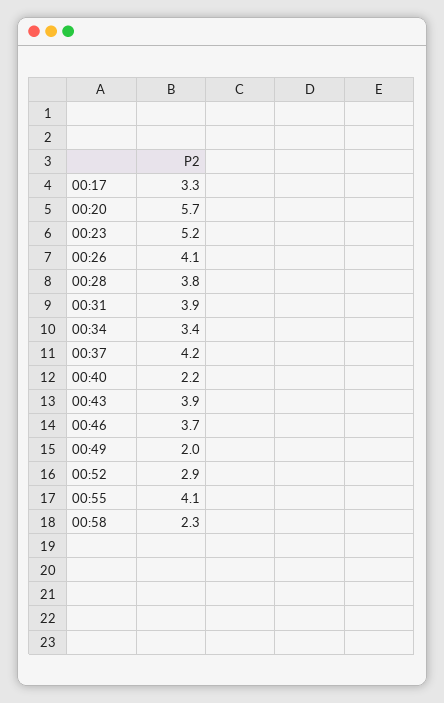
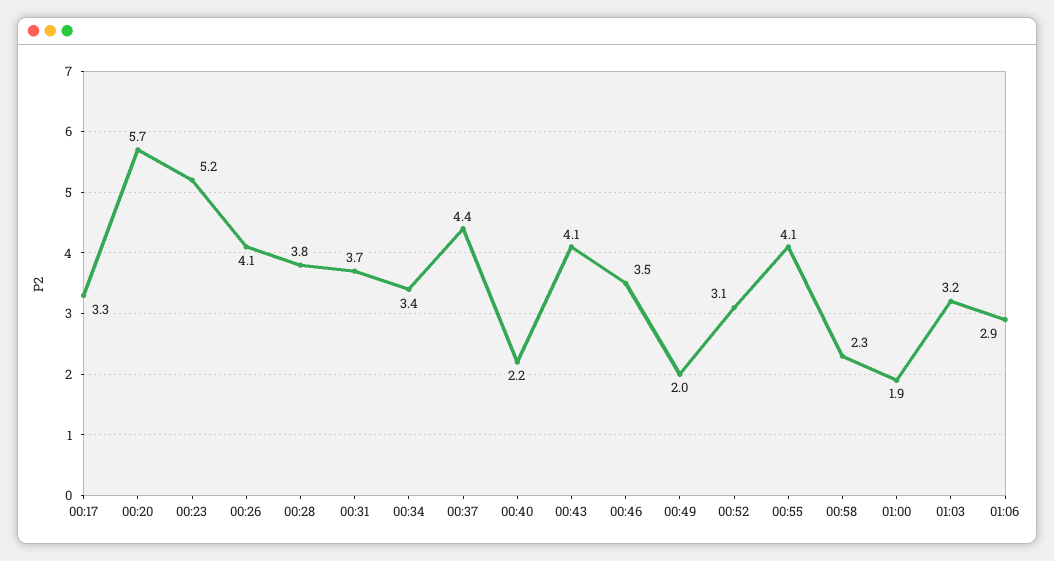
00:31: 3.9 -> 3.7
00:37: 4.2 -> 4.4
00:43: 3.9 -> 4.1
00:46: 3.7 -> 3.5
00:52: 2.9 -> 3.1
01:00: none -> 1.9
01:03: none -> 3.2
01:06: none -> 2.9

